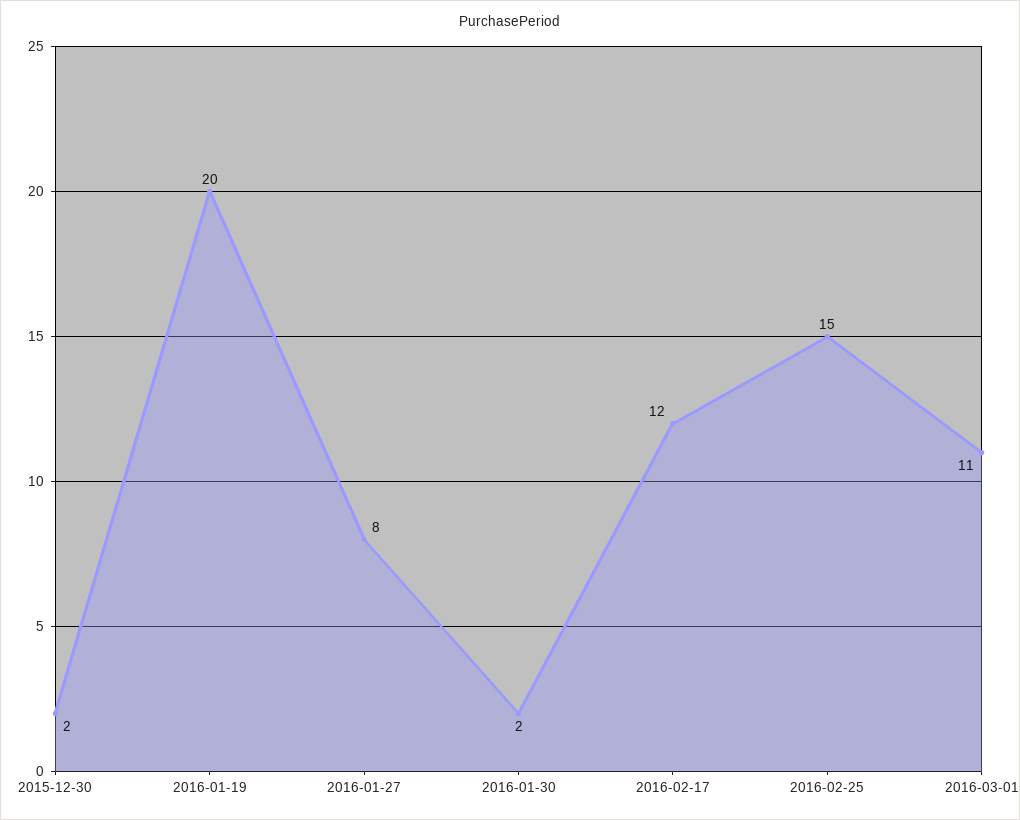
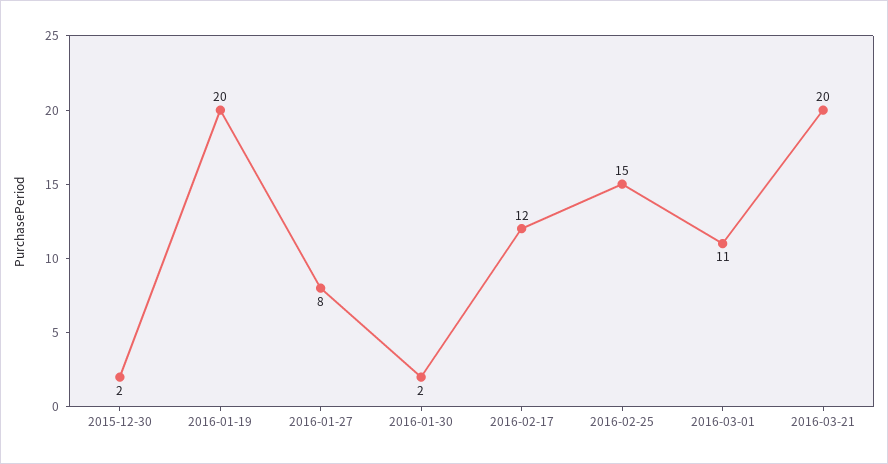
2016-03-21: none -> 20

